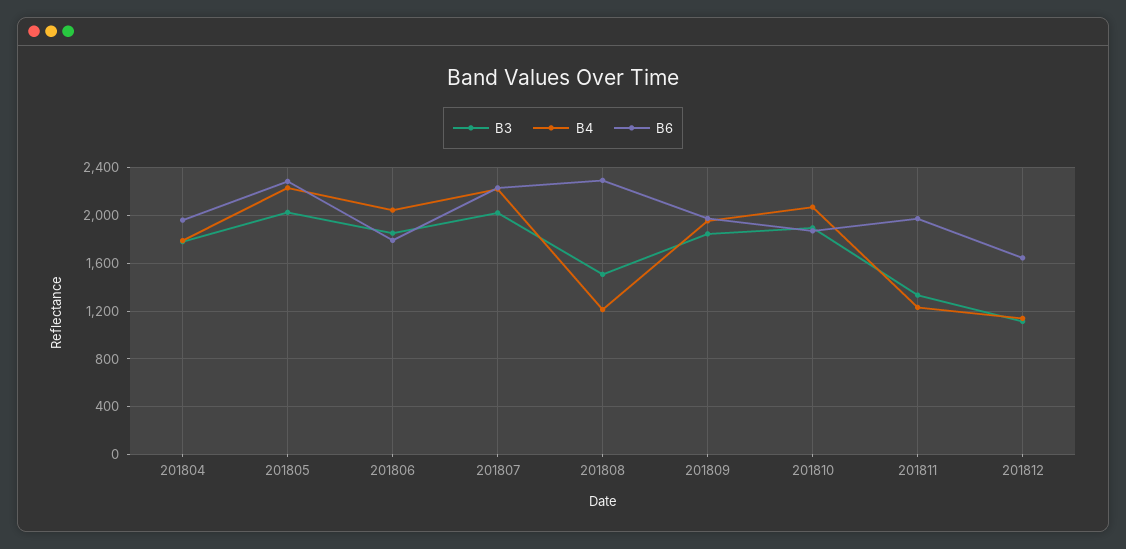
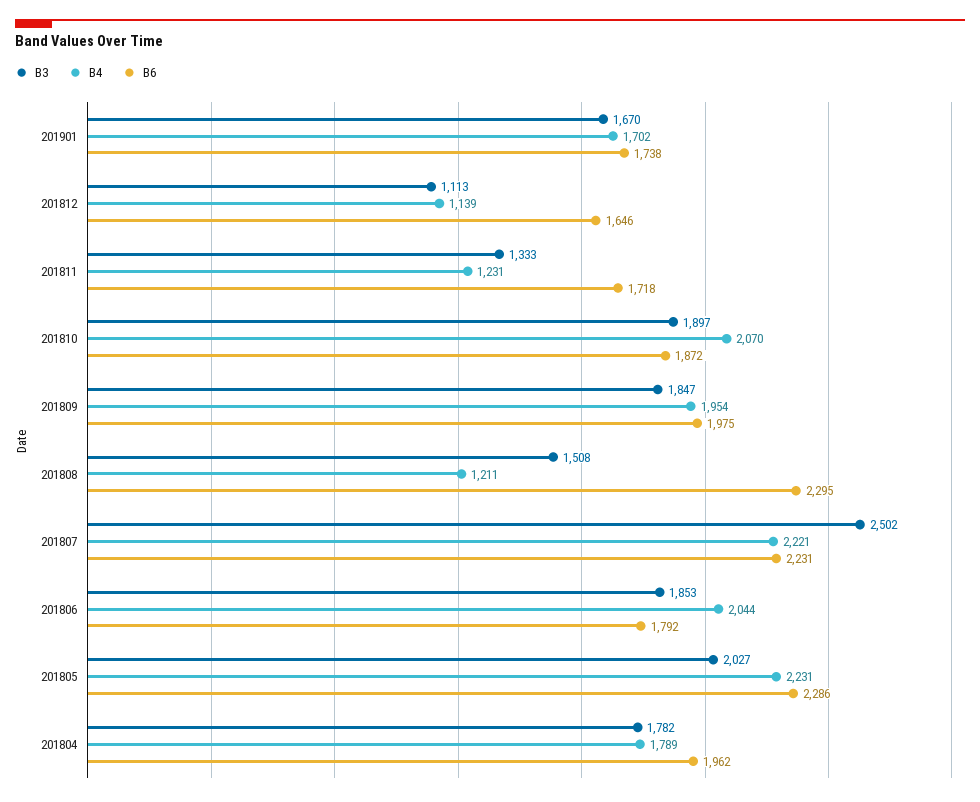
B3, 201807: 2000 -> 2502
B6, 201811: 2000 -> 1718
B3, 201901: none -> 1670
B4, 201901: none -> 1702
B6, 201901: none -> 1738

